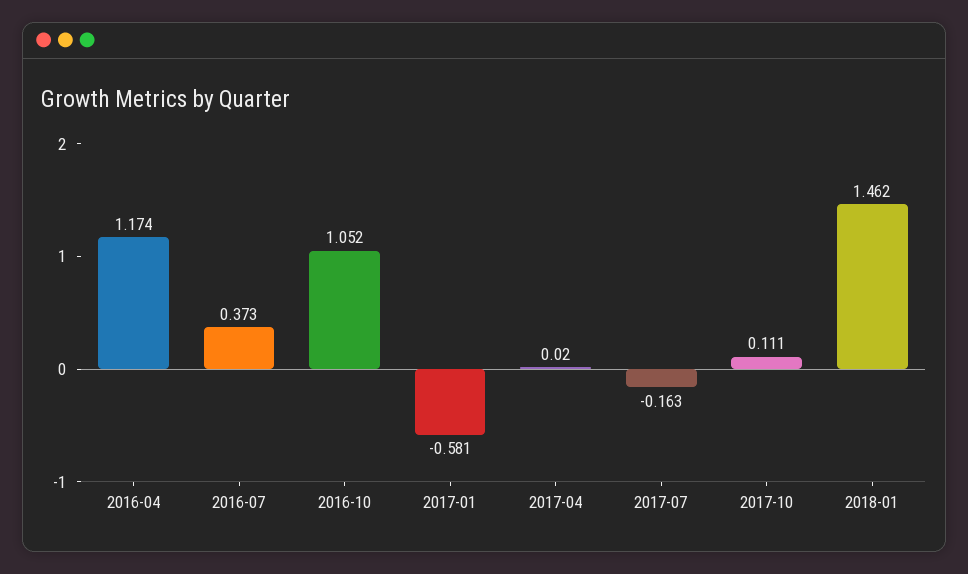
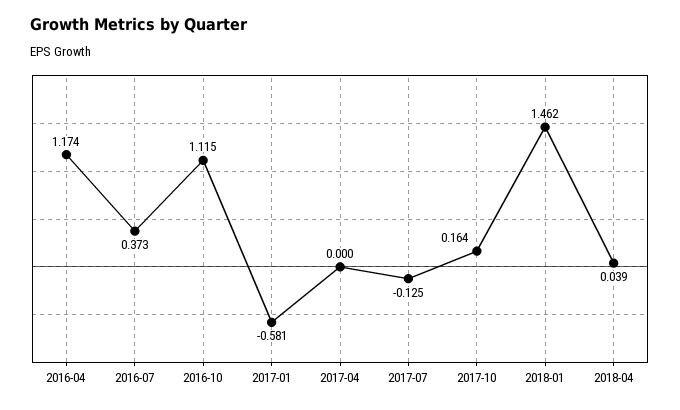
2016-10: 1.052 -> 1.115
2017-04: 0.02 -> 0
2017-07: -0.163 -> -0.125
2017-10: 0.111 -> 0.164
2018-04: none -> 0.039

